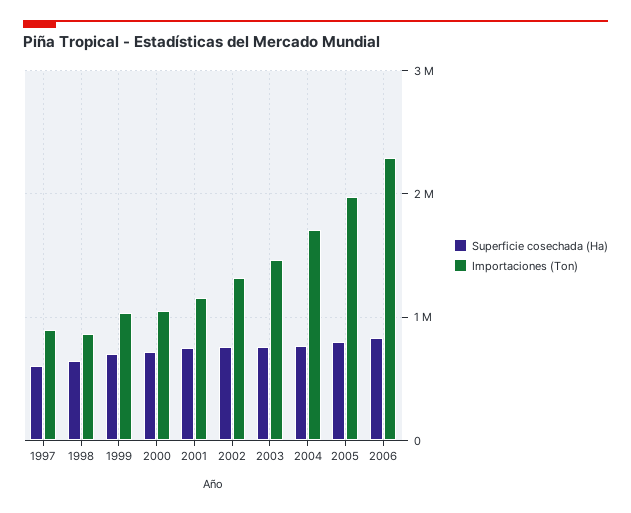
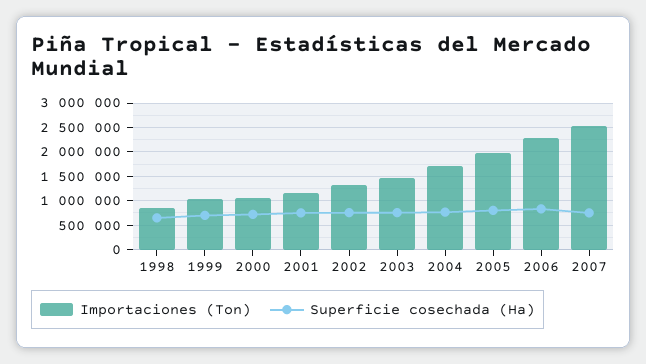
Superficie cosechada (Ha), 1997: 600000 -> none
Importaciones (Ton), 1997: 900000 -> none
Importaciones (Ton), 2007: none -> 2500000
Superficie cosechada (Ha), 2007: none -> 750000

